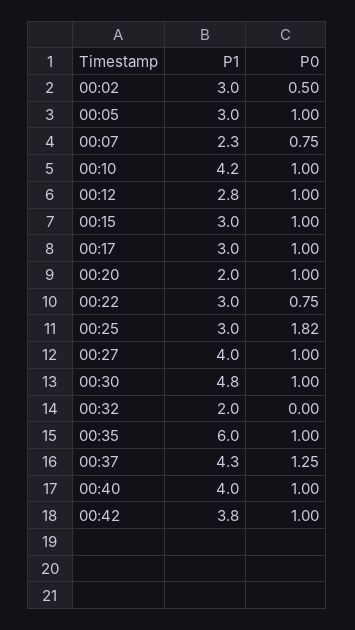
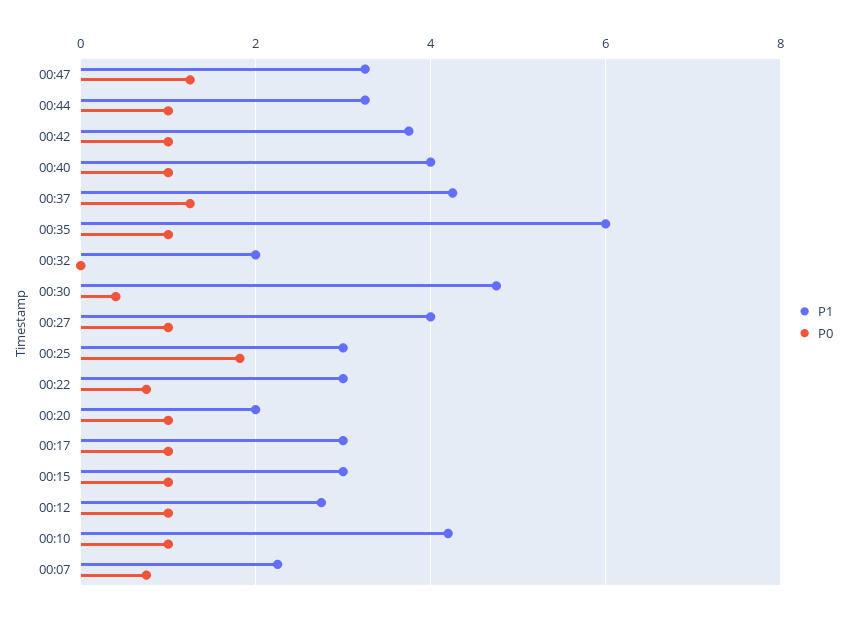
P1, 00:02: 3 -> none
P0, 00:02: 0.5 -> none
P1, 00:05: 3 -> none
P0, 00:05: 1 -> none
P0, 00:30: 1 -> 0.4
P1, 00:47: none -> 3.2
P0, 00:47: none -> 1.2
P1, 00:44: none -> 3.2
P0, 00:44: none -> 1

